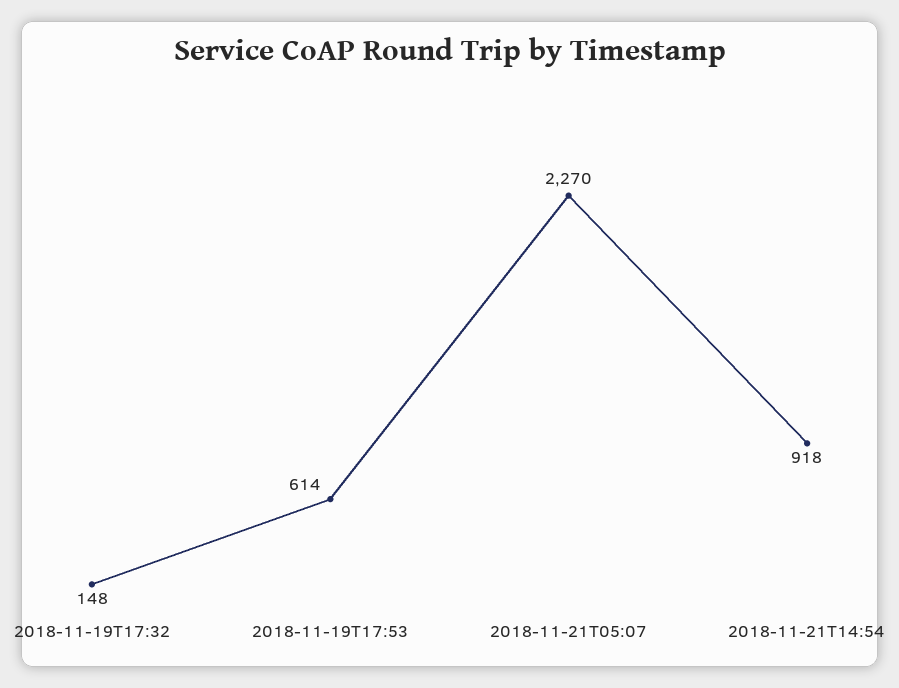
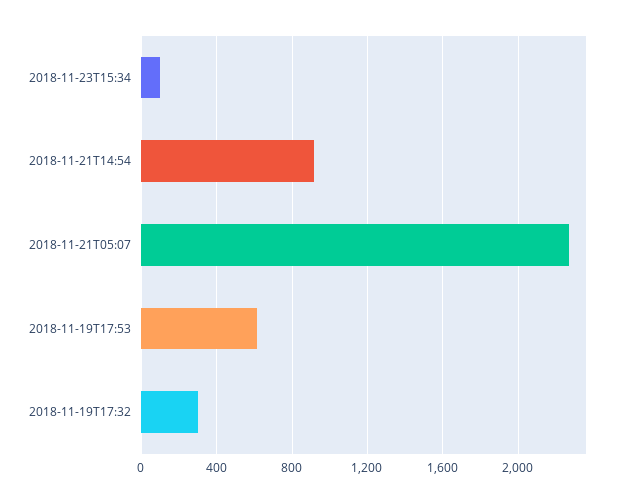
2018-11-19T17:32: 148 -> 300
2018-11-23T15:34: none -> 100

